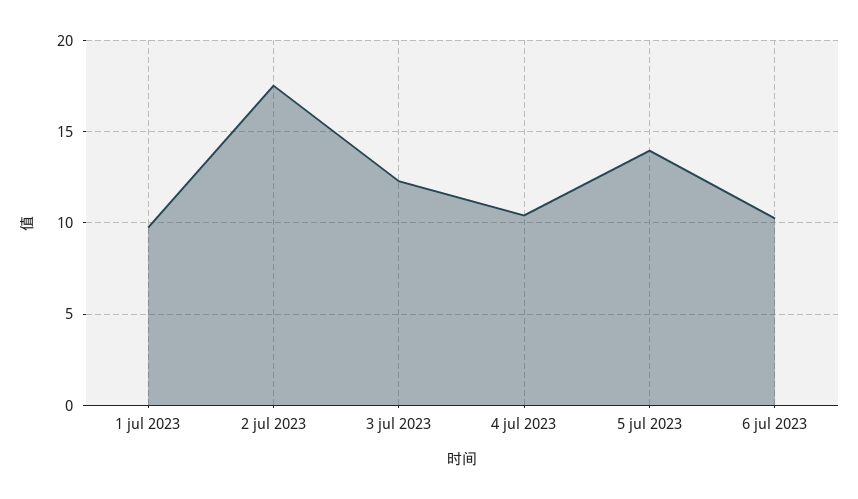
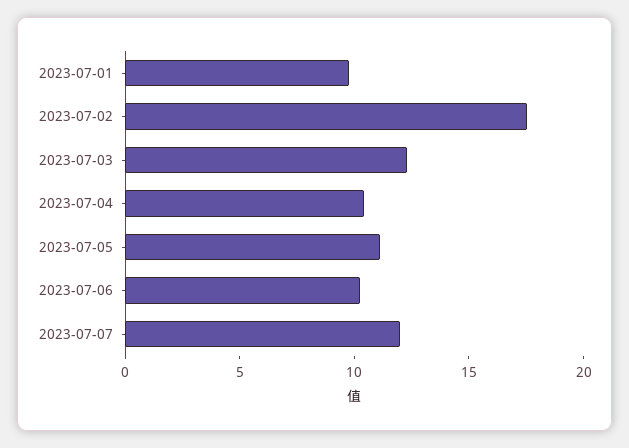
5 jul 2023: 14 -> 11
2023-07-07: none -> 12

